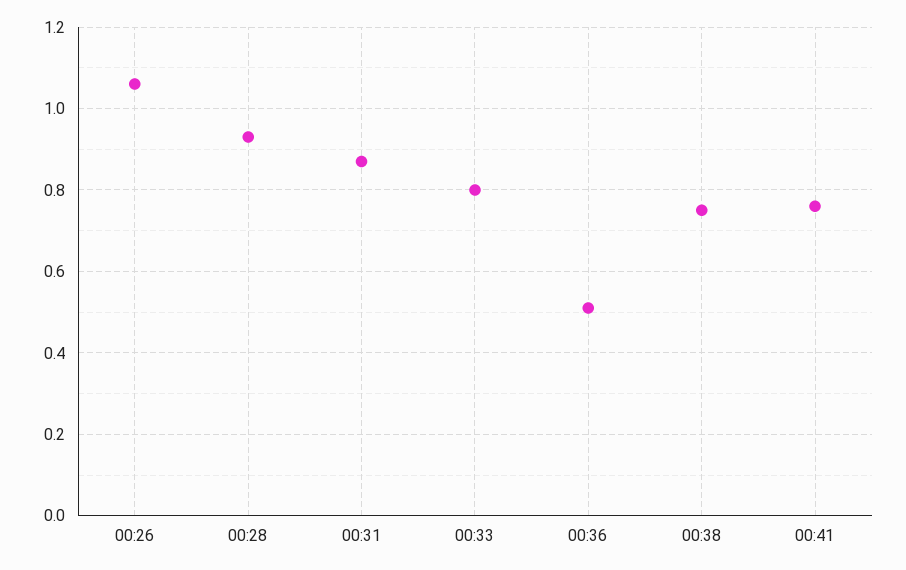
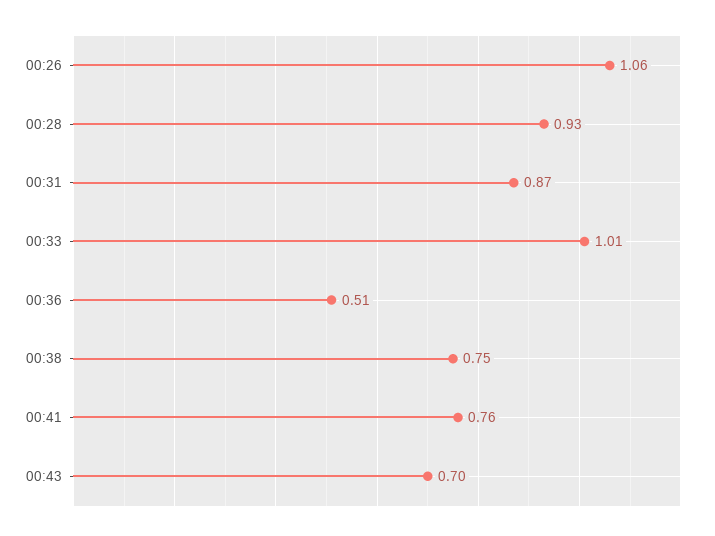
00:33: 0.8 -> 1.01
00:43: none -> 0.7

